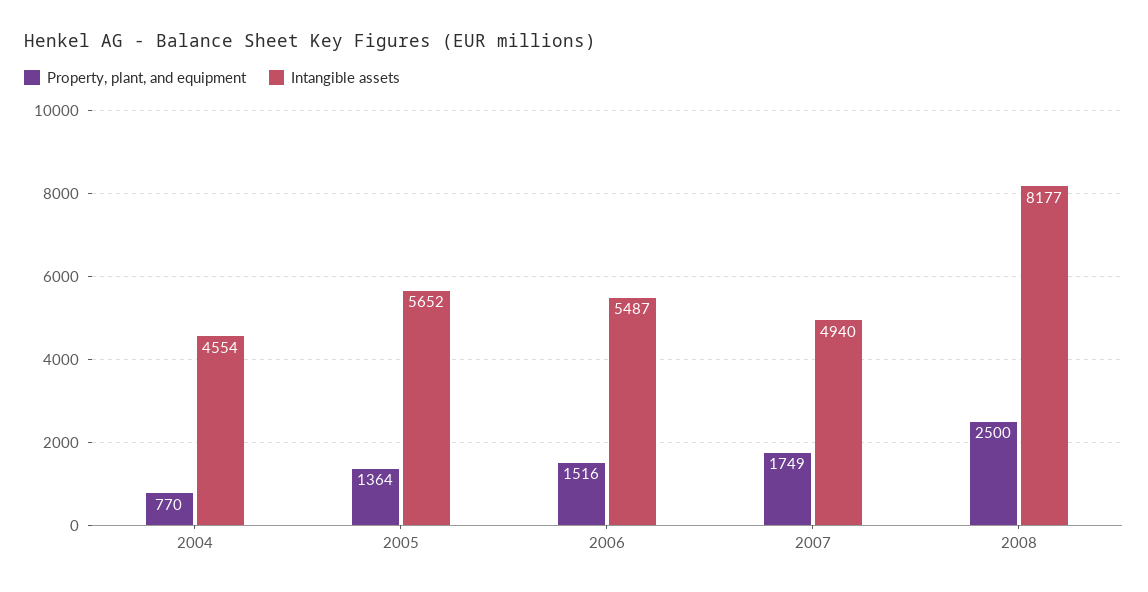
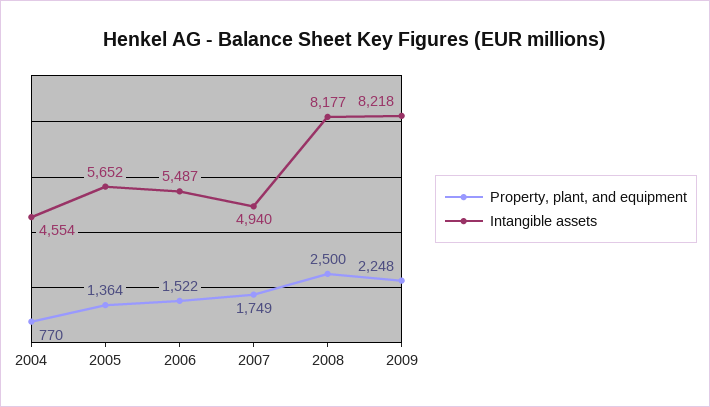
Property, plant, and equipment, 2006: 1516 -> 1522
Property, plant, and equipment, 2009: none -> 2248
Intangible assets, 2009: none -> 8218

